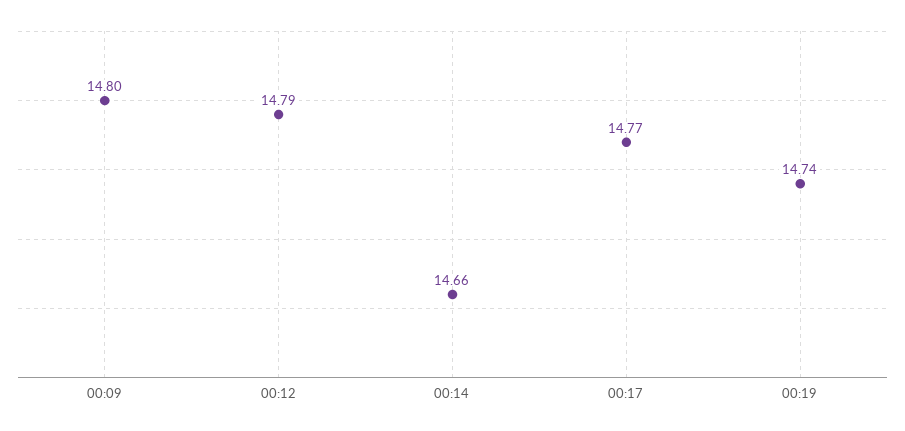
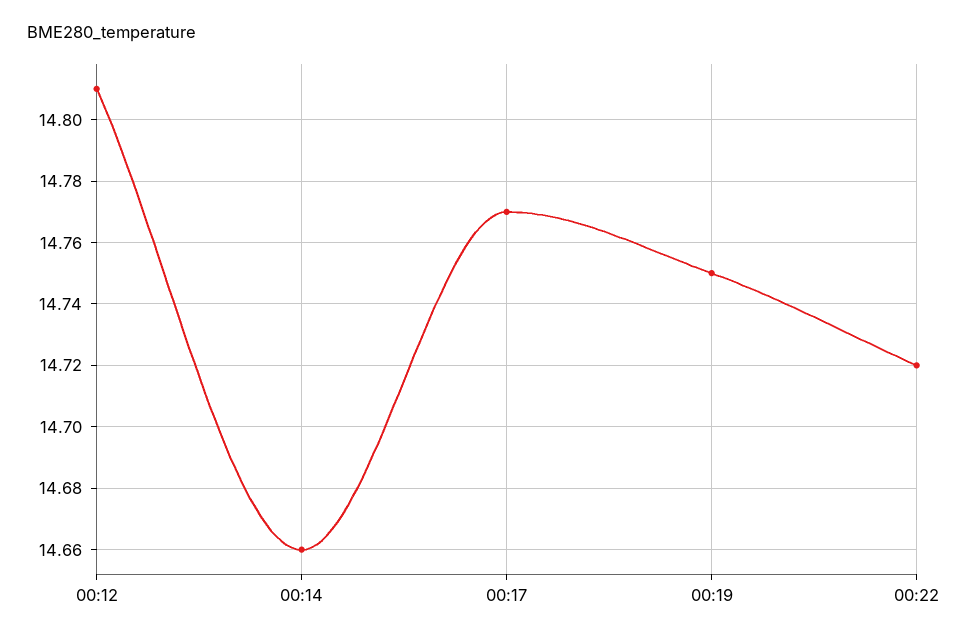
00:09: 14.8 -> none
00:12: 14.79 -> 14.81
00:19: 14.74 -> 14.75
00:22: none -> 14.72

